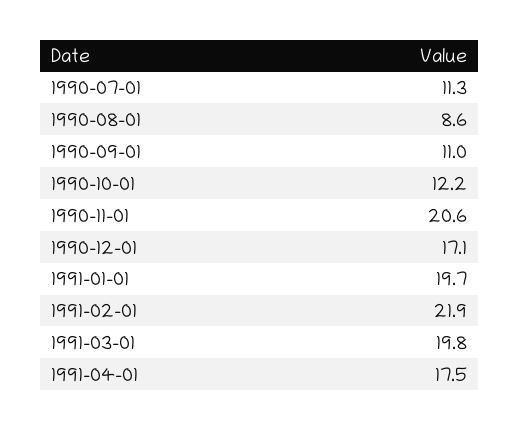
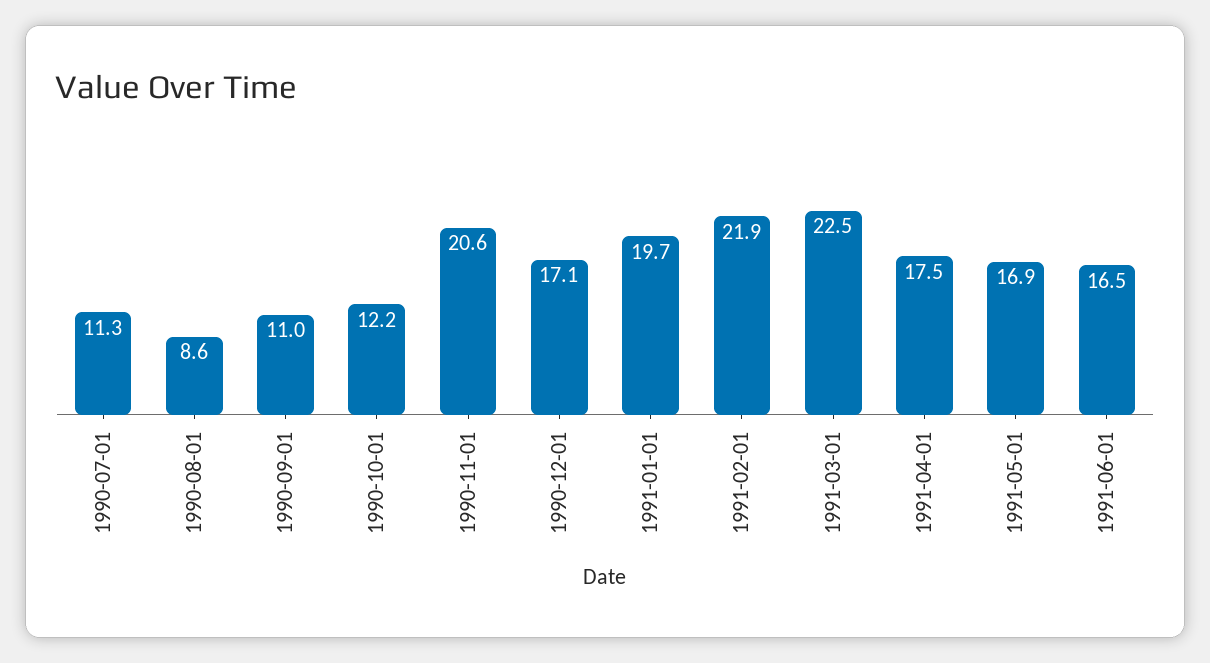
1991-03-01: 19.8 -> 22.5
1991-05-01: none -> 16.9
1991-06-01: none -> 16.5

